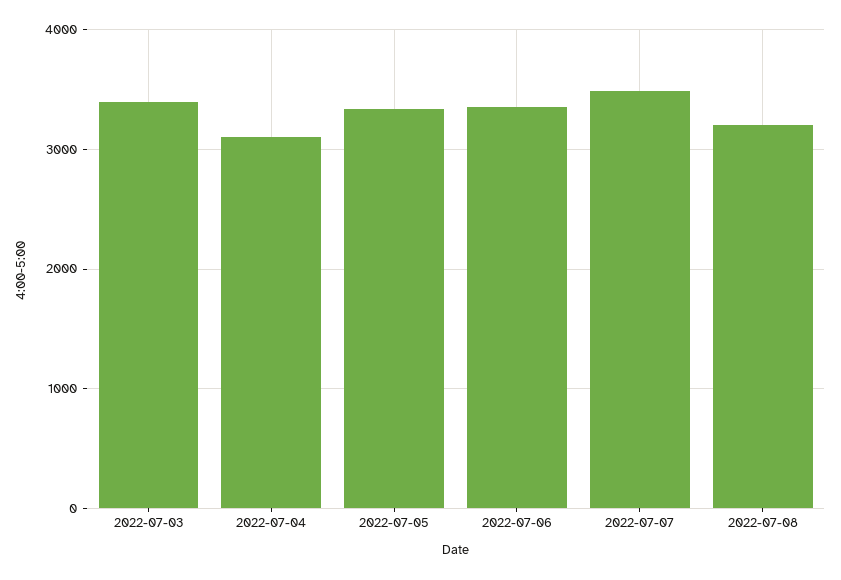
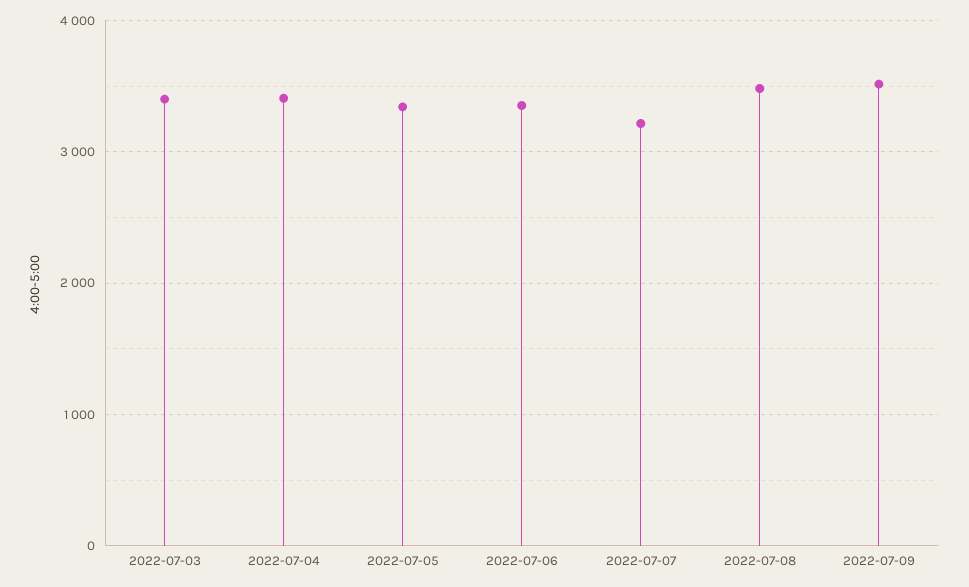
2022-07-04: 3100 -> 3400
2022-07-07: 3500 -> 3200
2022-07-08: 3200 -> 3500
2022-07-09: none -> 3500

